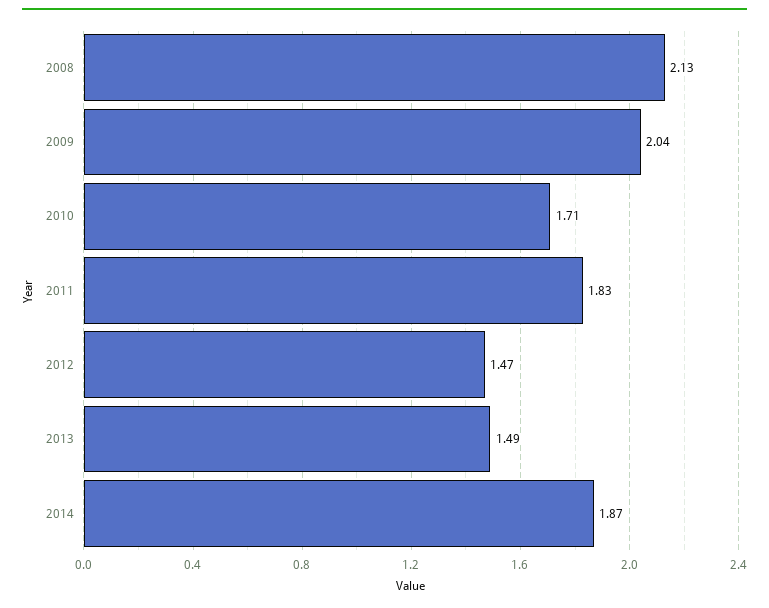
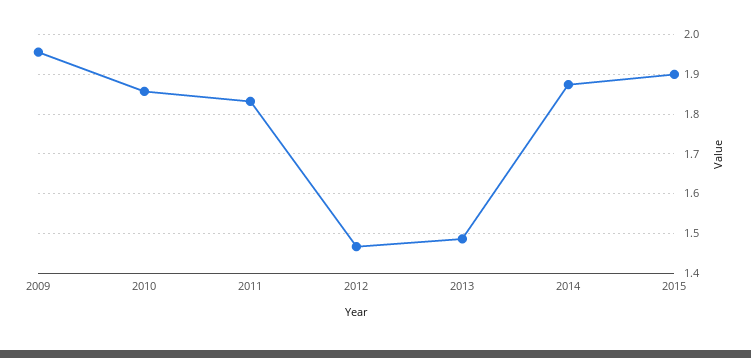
2008: 2.13 -> none
2009: 2.04 -> 1.96
2010: 1.71 -> 1.86
2015: none -> 1.9

